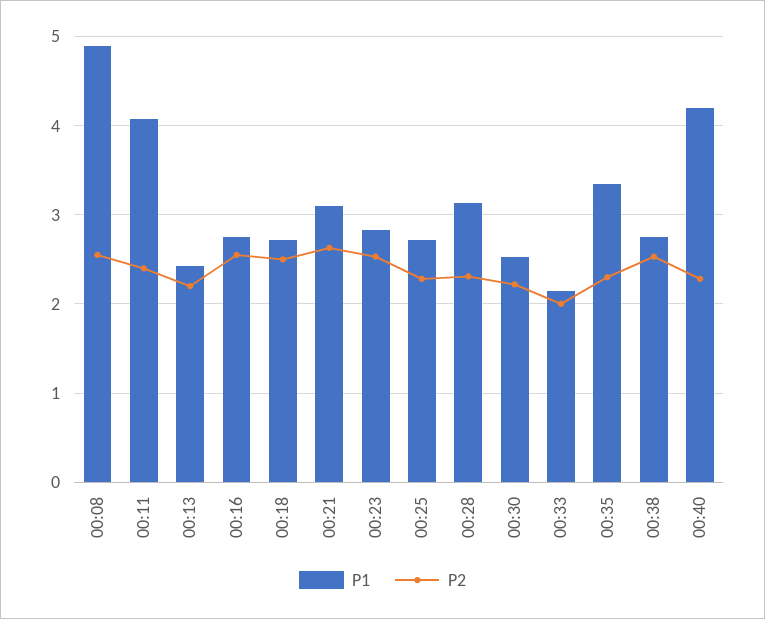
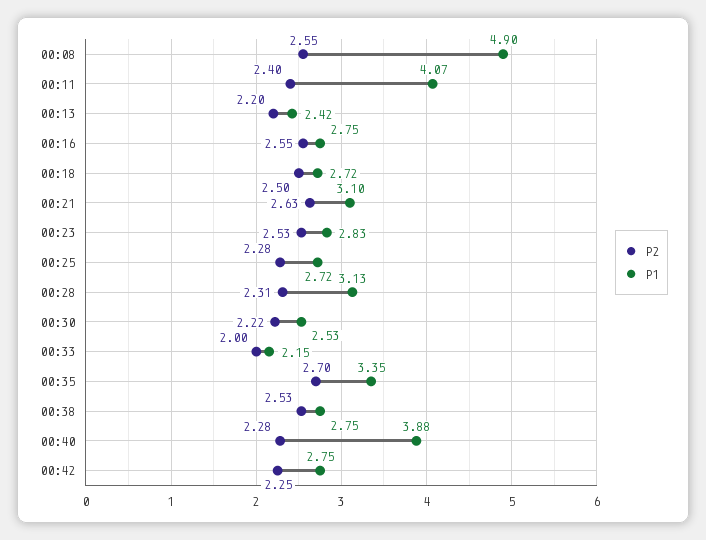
P2, 00:35: 2.3 -> 2.7
P1, 00:40: 4.2 -> 3.88
P2, 00:42: none -> 2.25
P1, 00:42: none -> 2.75

